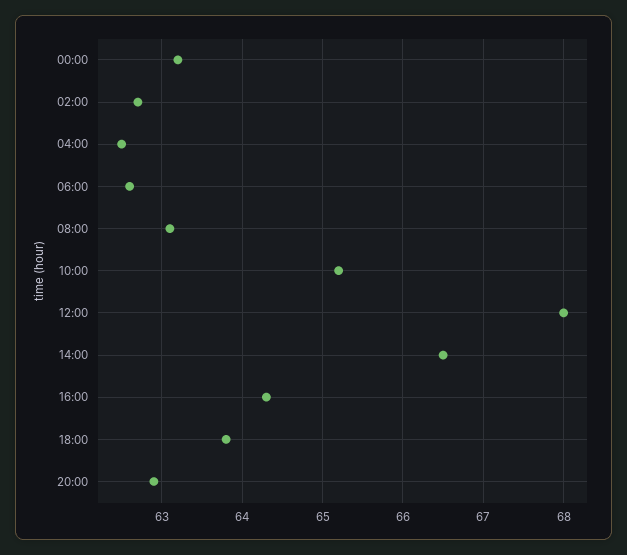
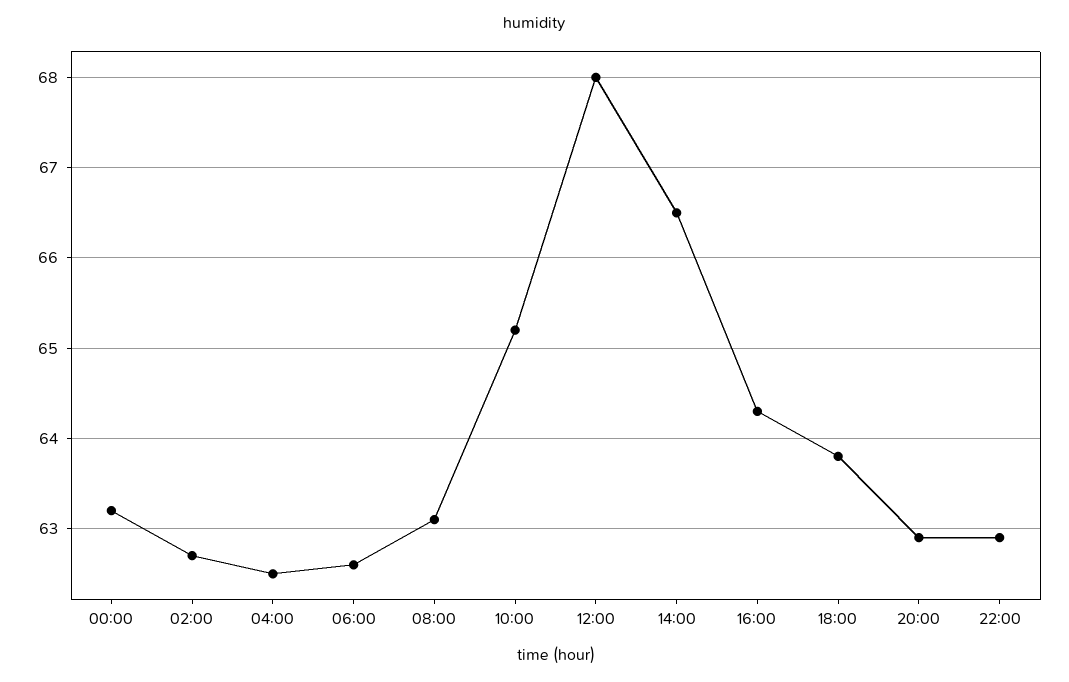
22:00: none -> 62.9

